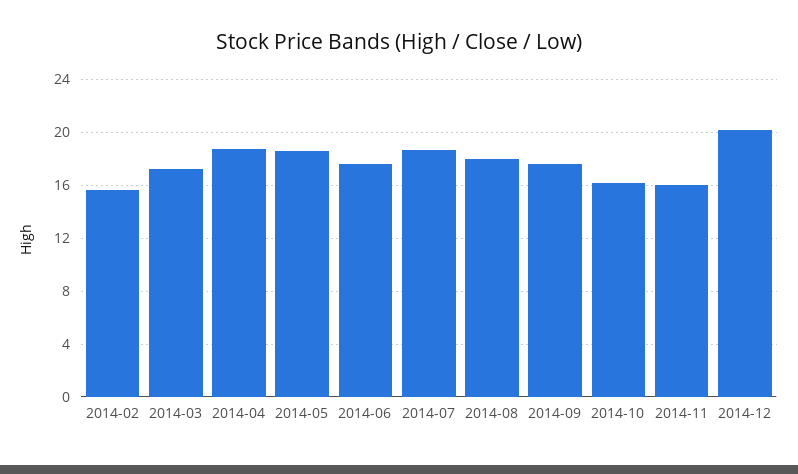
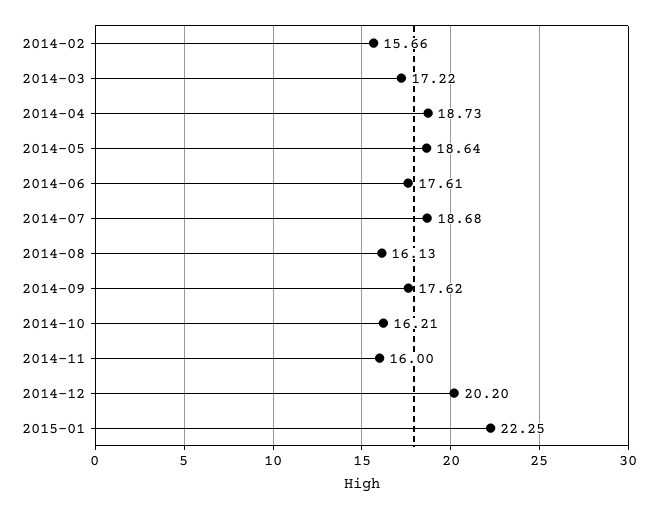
2014-08: 18 -> 16.13
2015-01: none -> 22.25

